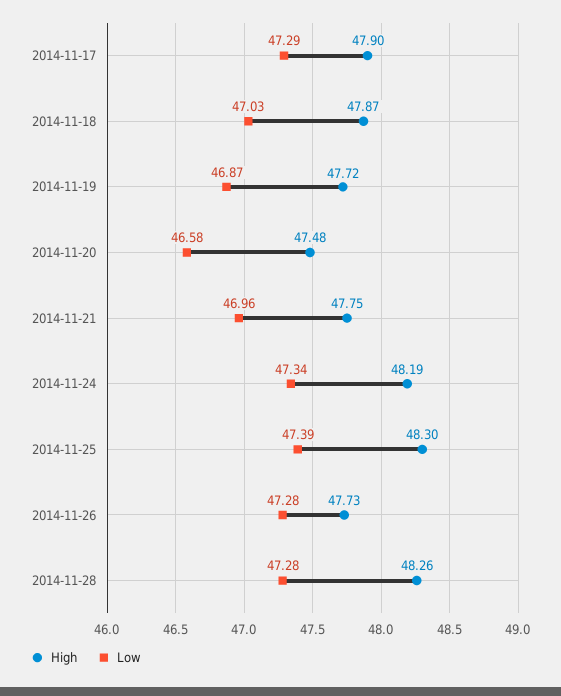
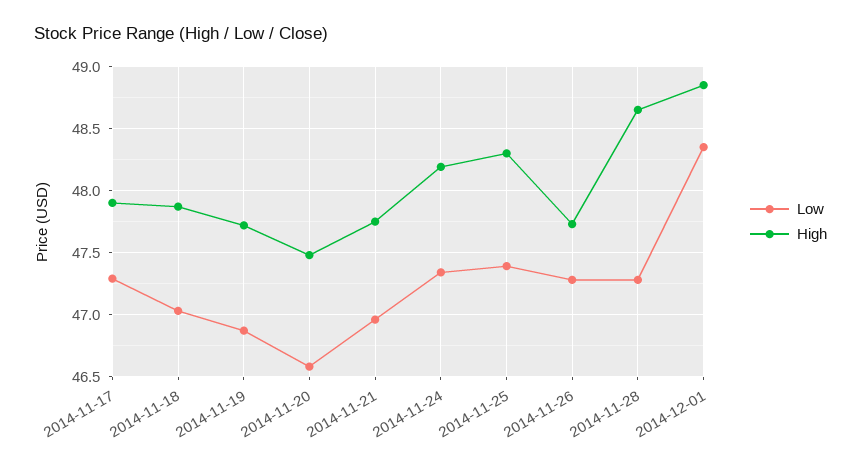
High, 2014-11-28: 48.26 -> 48.65
Low, 2014-12-01: none -> 48.35
High, 2014-12-01: none -> 48.85

